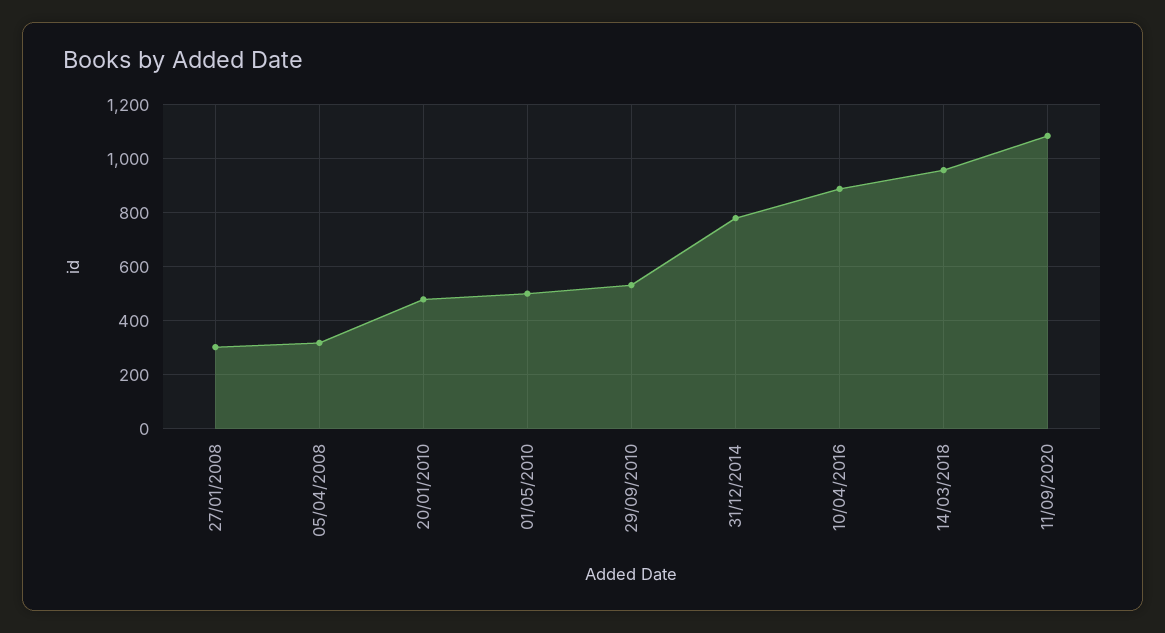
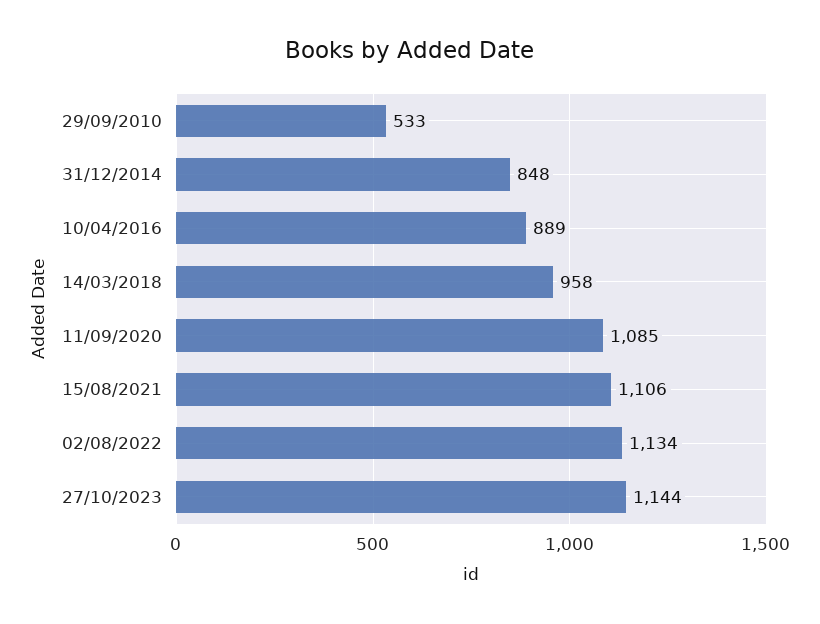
27/01/2008: 300 -> none
05/04/2008: 325 -> none
20/01/2010: 475 -> none
01/05/2010: 500 -> none
31/12/2014: 775 -> 848
15/08/2021: none -> 1106
02/08/2022: none -> 1134
27/10/2023: none -> 1144

